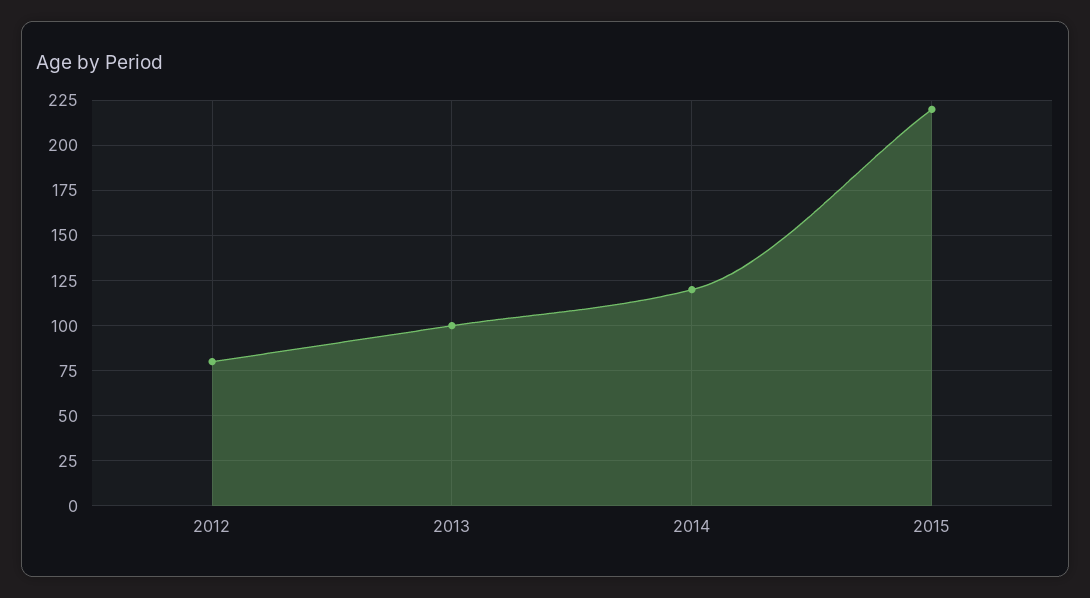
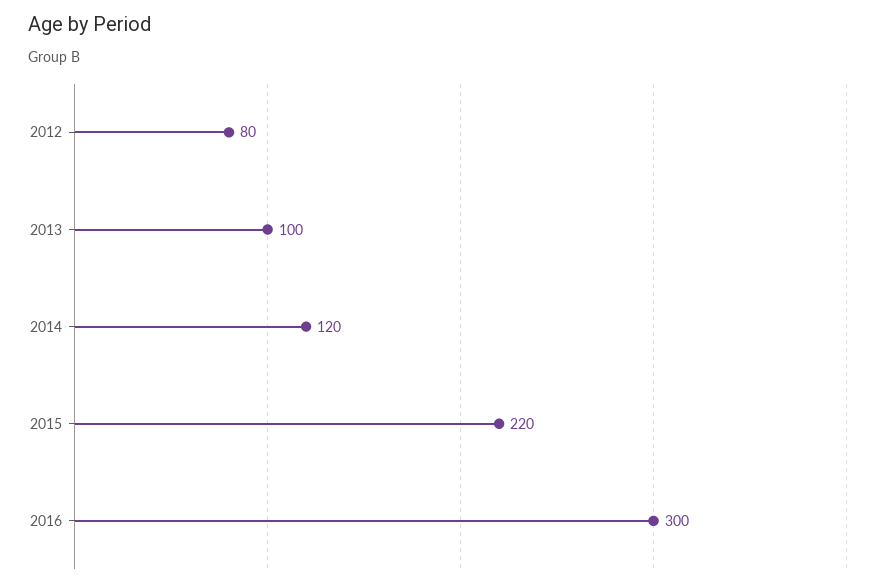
2016: none -> 300

